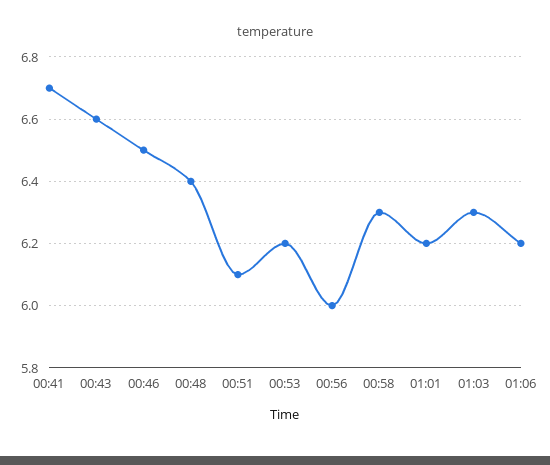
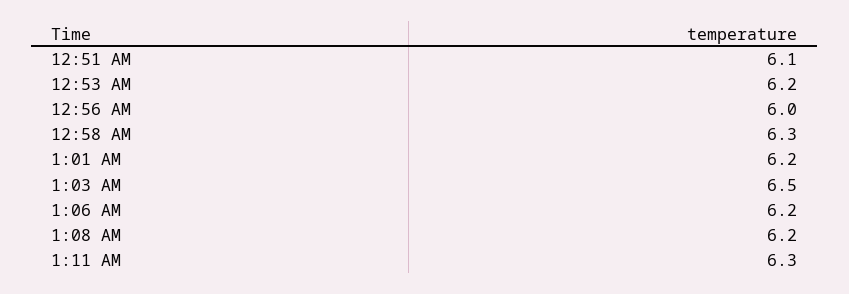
00:41: 6.7 -> none
00:43: 6.6 -> none
00:46: 6.5 -> none
00:48: 6.4 -> none
01:03: 6.3 -> 6.5
1:08 AM: none -> 6.2
1:11 AM: none -> 6.3

